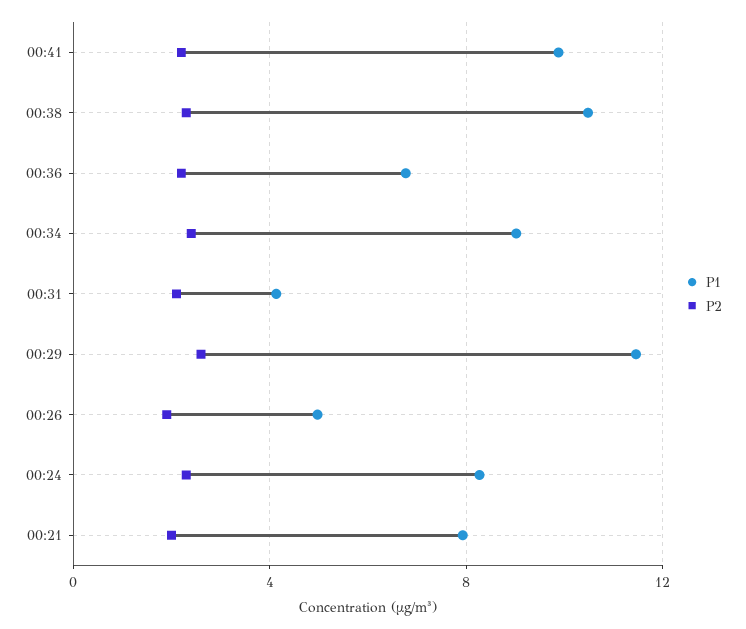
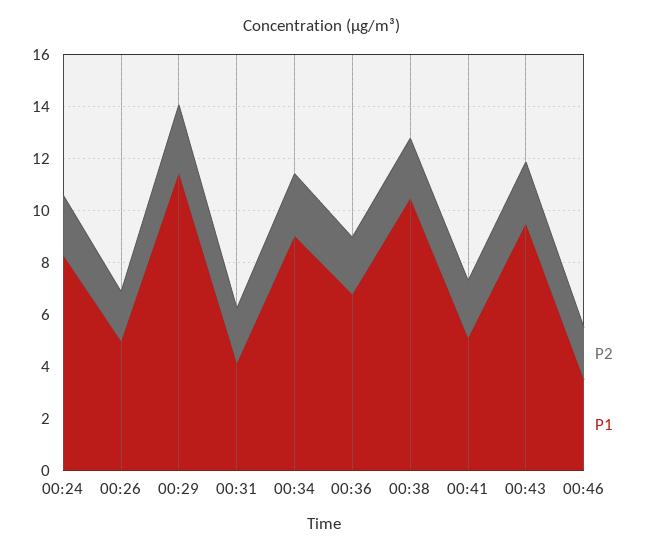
P1, 00:41: 10 -> 5
P1, 00:21: 8 -> none
P2, 00:21: 2 -> none
P2, 00:43: none -> 2.5
P1, 00:43: none -> 9.5
P2, 00:46: none -> 2
P1, 00:46: none -> 3.5

